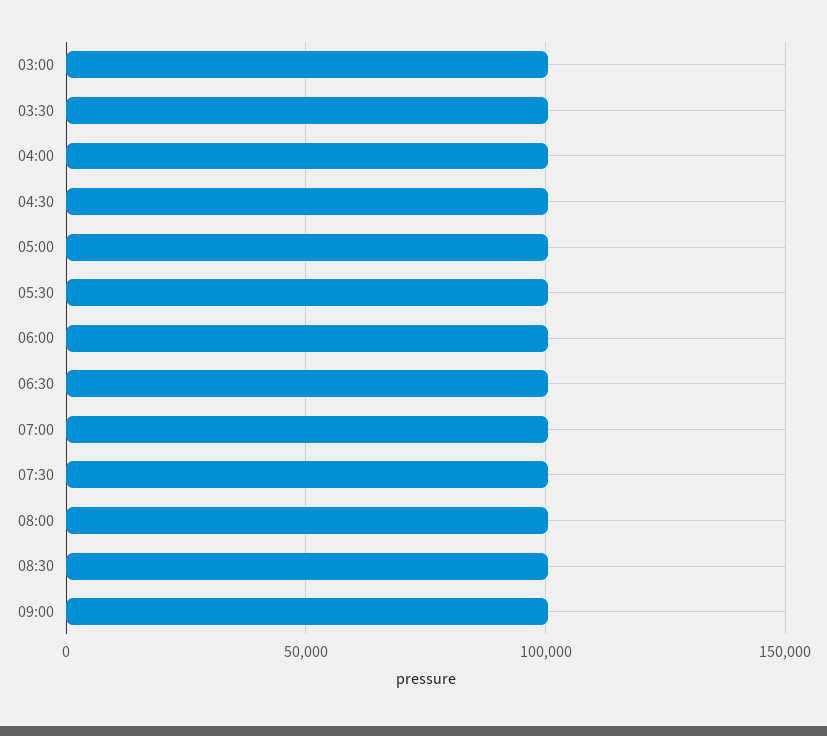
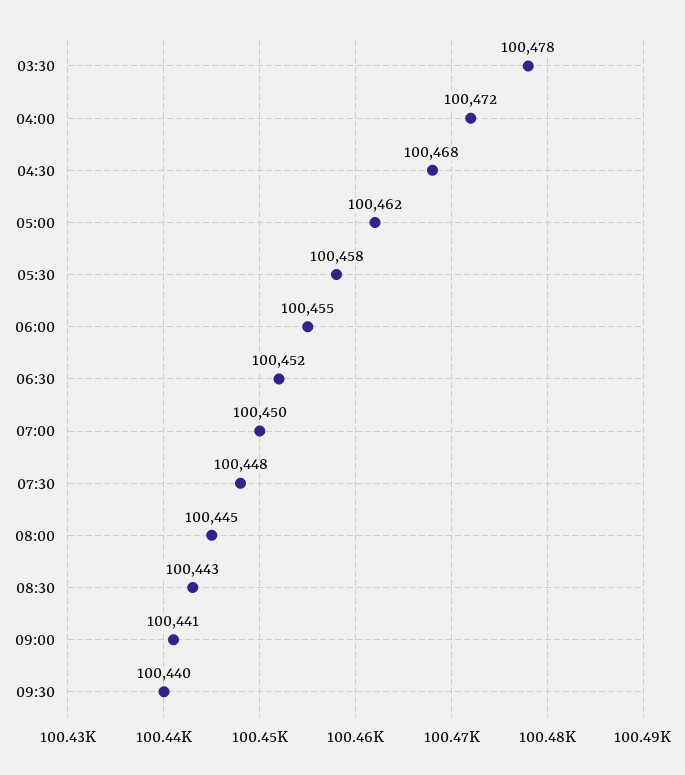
03:00: 100000 -> none
09:30: none -> 100440

